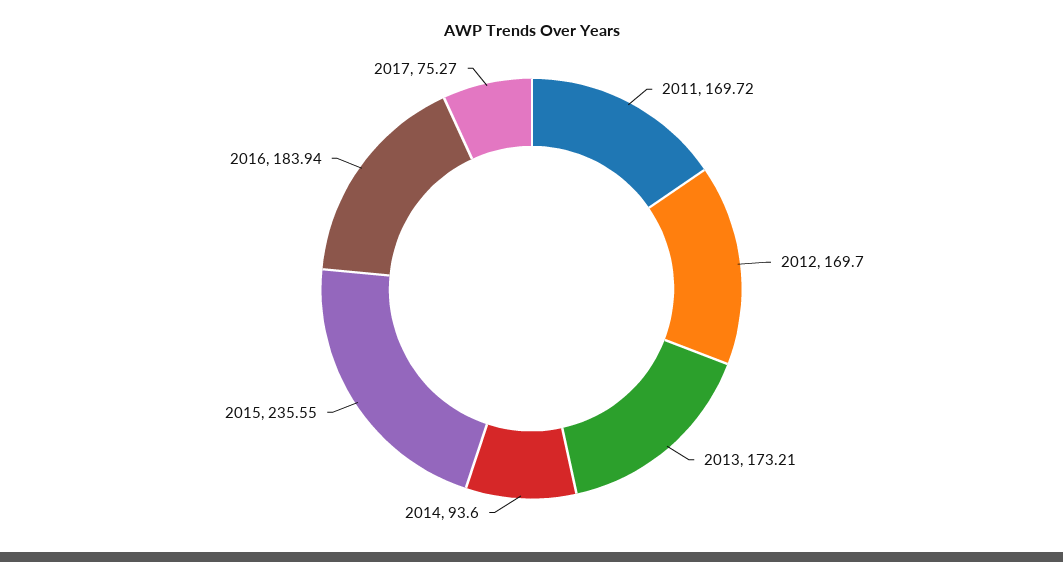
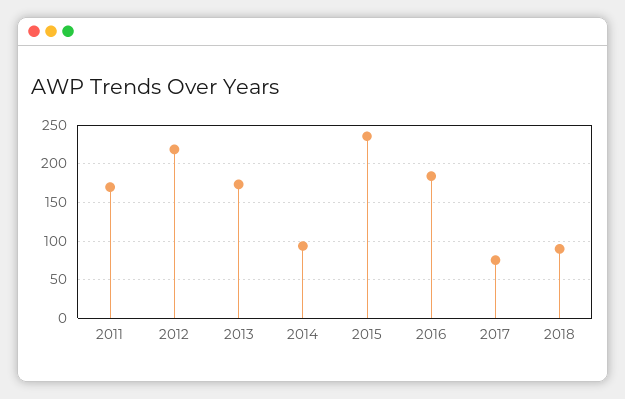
2012: 169.7 -> 220
2018: none -> 90

